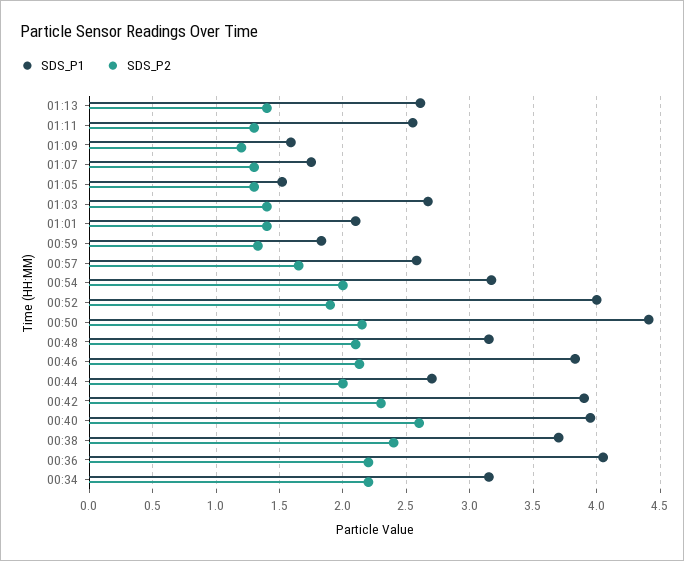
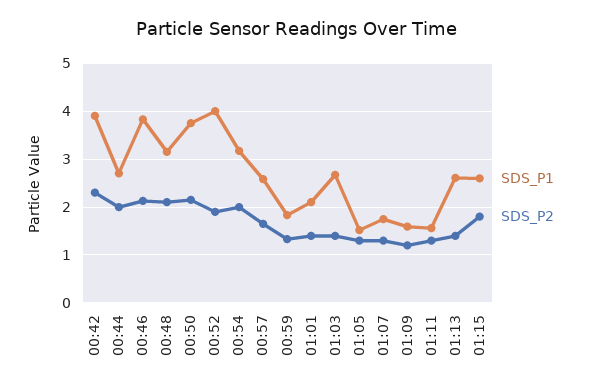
SDS_P1, 01:11: 2.55 -> 1.6
SDS_P1, 00:50: 4.4 -> 3.8
SDS_P1, 00:40: 3.95 -> none
SDS_P2, 00:40: 2.6 -> none
SDS_P1, 00:38: 3.7 -> none
SDS_P2, 00:38: 2.4 -> none
SDS_P1, 00:36: 4.05 -> none
SDS_P2, 00:36: 2.2 -> none
SDS_P1, 00:34: 3.15 -> none
SDS_P2, 00:34: 2.2 -> none
SDS_P1, 01:15: none -> 2.6
SDS_P2, 01:15: none -> 1.8

